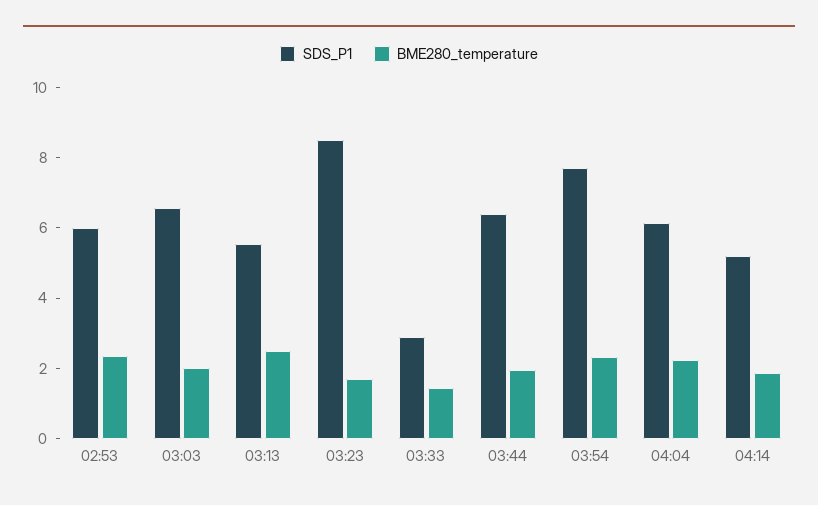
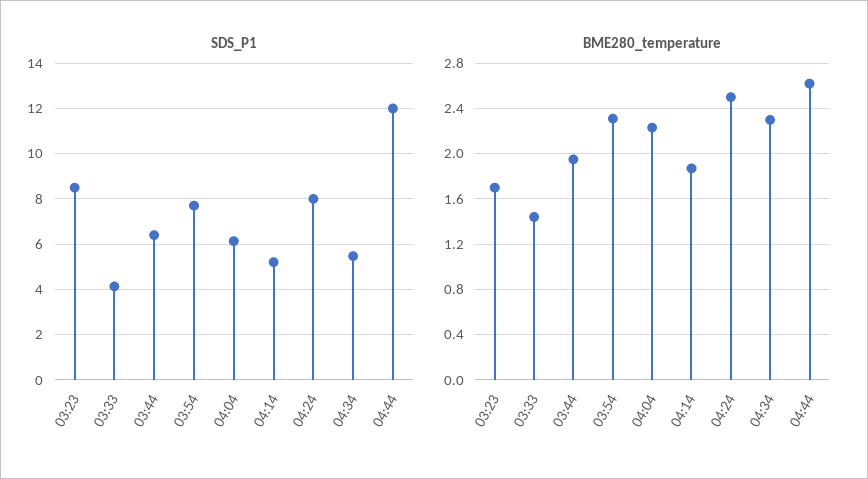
SDS_P1, 02:53: 6 -> none
BME280_temperature, 02:53: 2.5 -> none
SDS_P1, 03:03: 6.5 -> none
BME280_temperature, 03:03: 2 -> none
SDS_P1, 03:13: 5.5 -> none
BME280_temperature, 03:13: 2.5 -> none
SDS_P1, 03:33: 3 -> 4
SDS_P1, 04:24: none -> 8
SDS_P1, 04:34: none -> 5.5
SDS_P1, 04:44: none -> 12
BME280_temperature, 04:24: none -> 2.5
BME280_temperature, 04:34: none -> 2.3
BME280_temperature, 04:44: none -> 2.6

